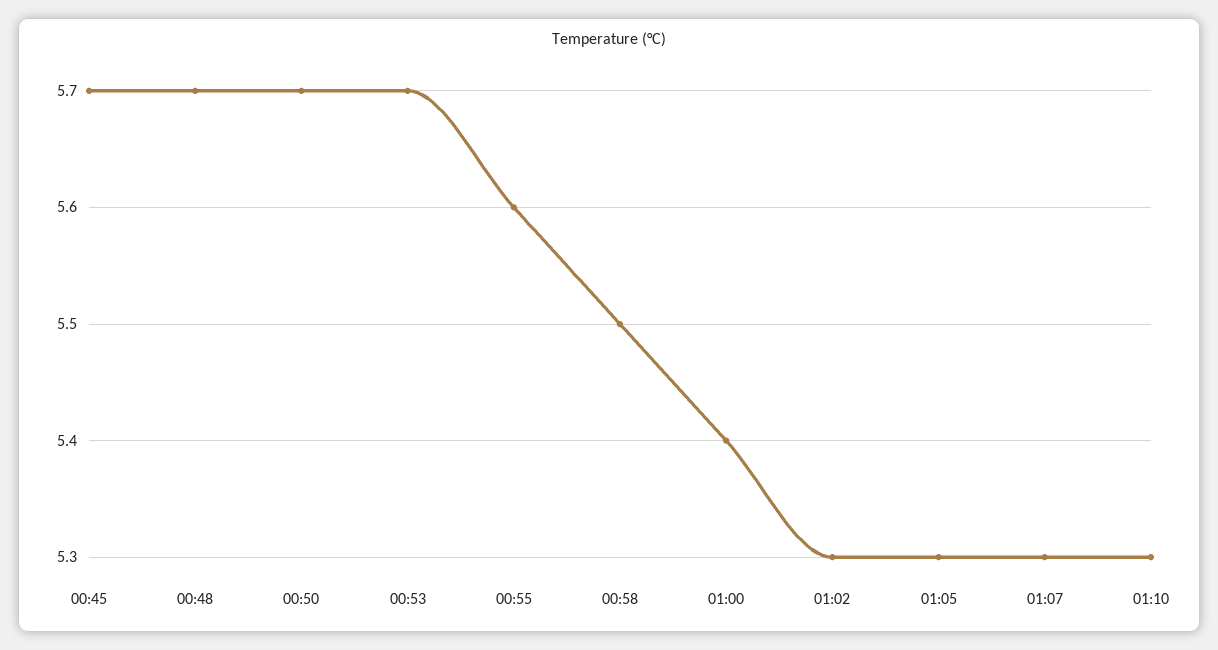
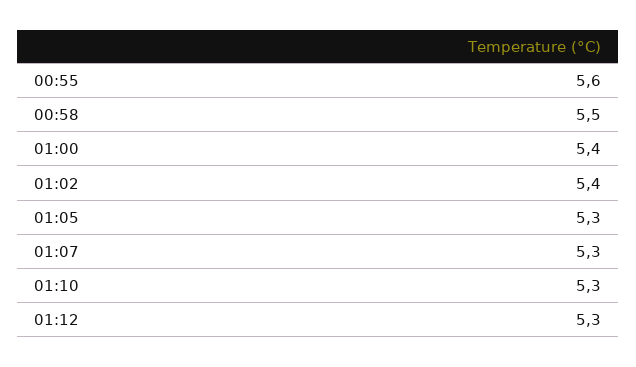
00:45: 5.7 -> none
00:48: 5.7 -> none
00:50: 5.7 -> none
00:53: 5.7 -> none
01:02: 5.3 -> 5.4
01:12: none -> 5.3

